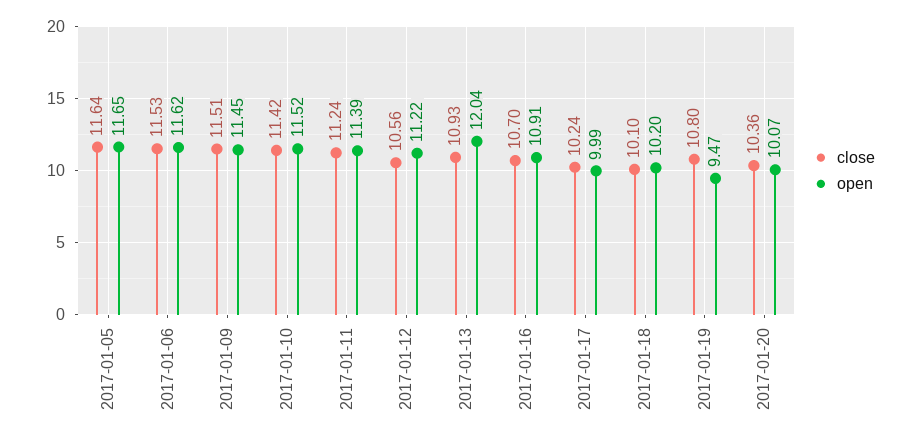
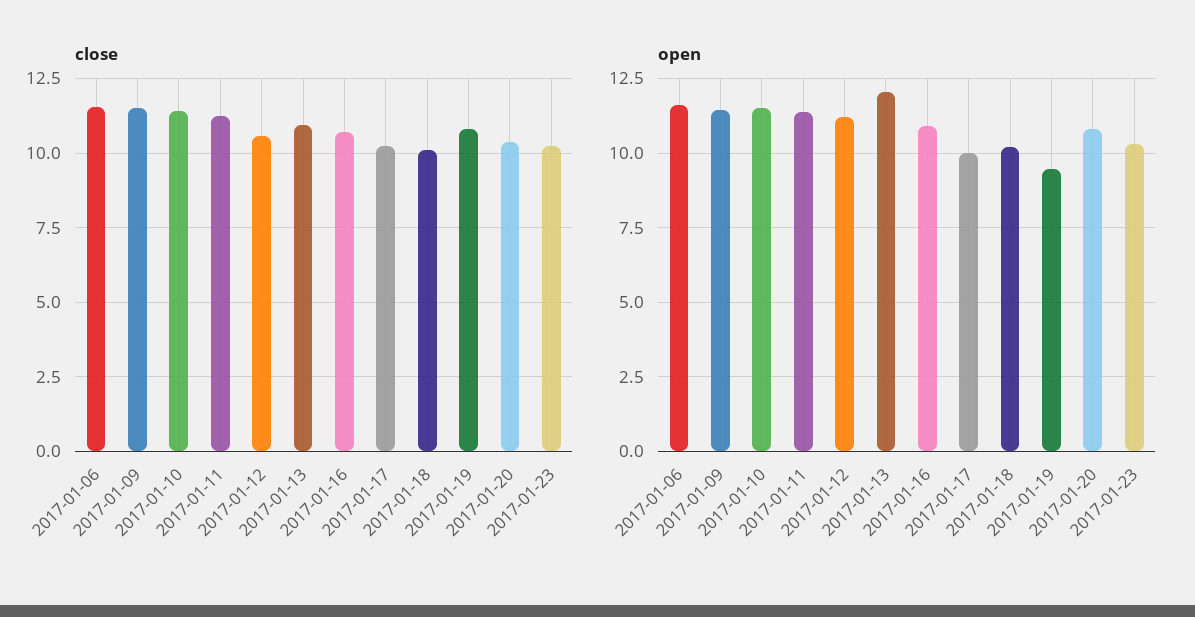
close, 2017-01-05: 11.64 -> none
open, 2017-01-05: 11.65 -> none
open, 2017-01-20: 10.07 -> 10.75
close, 2017-01-23: none -> 10.25
open, 2017-01-23: none -> 10.25

